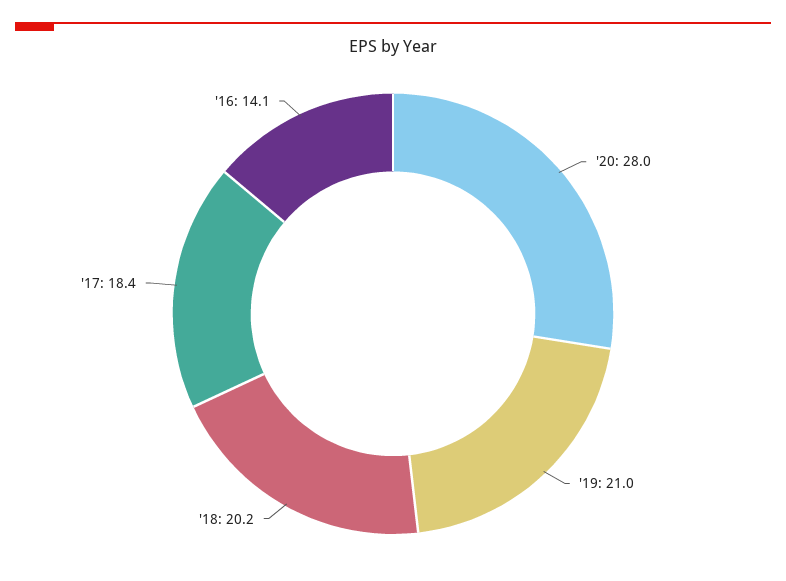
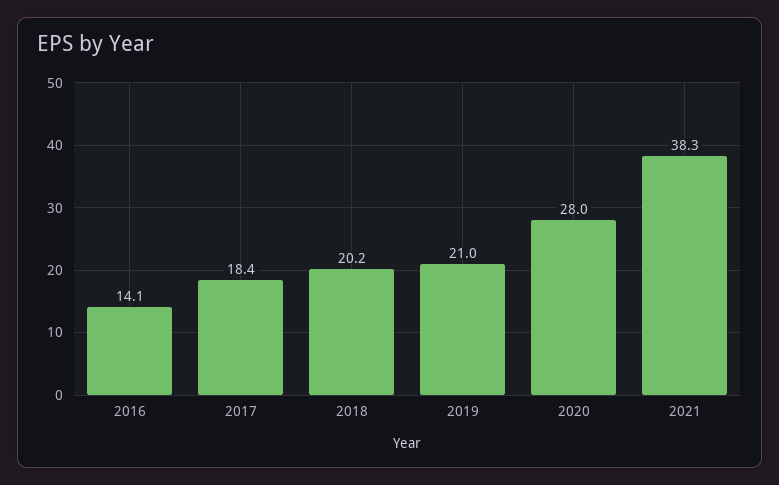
2021: none -> 38.3

